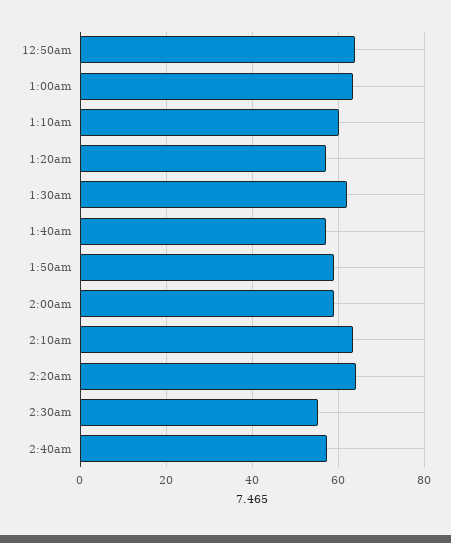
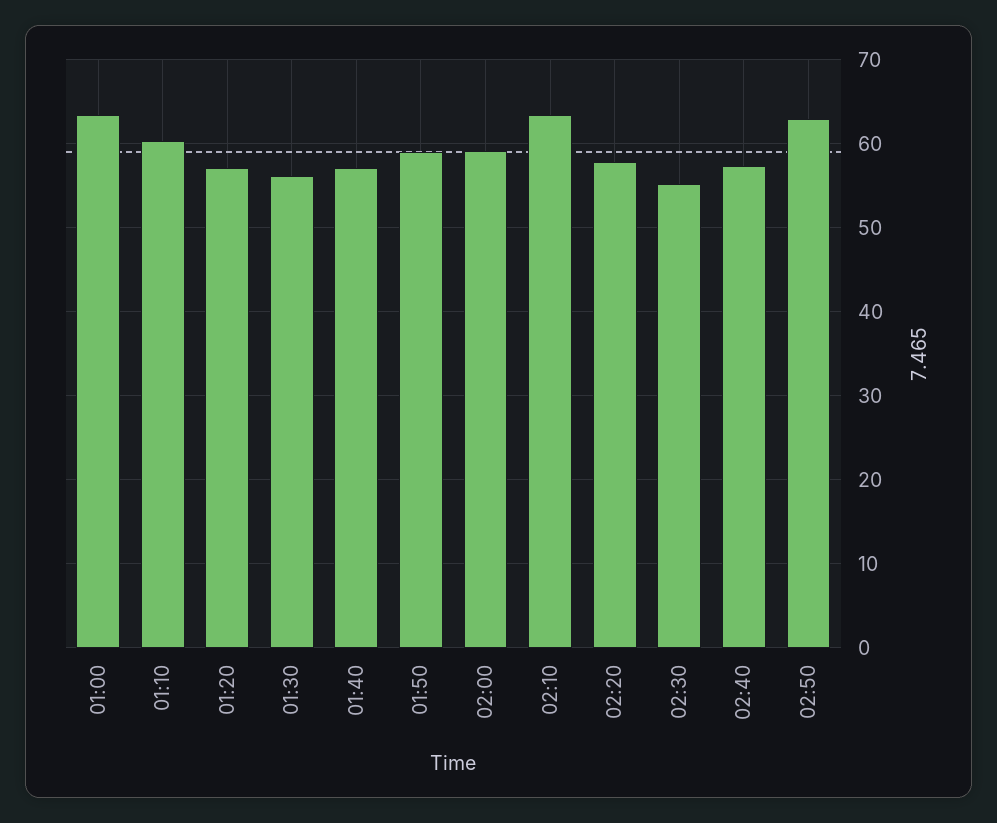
12:50am: 64 -> none
1:30am: 62 -> 56
2:20am: 64 -> 58
02:50: none -> 63

